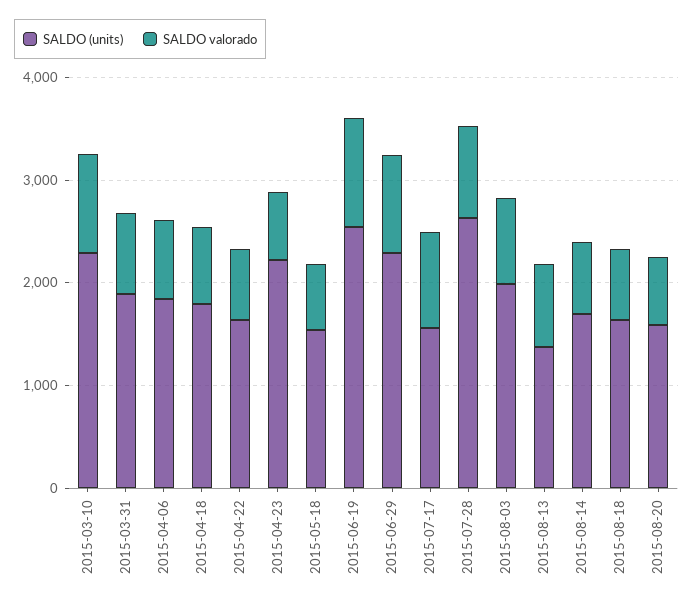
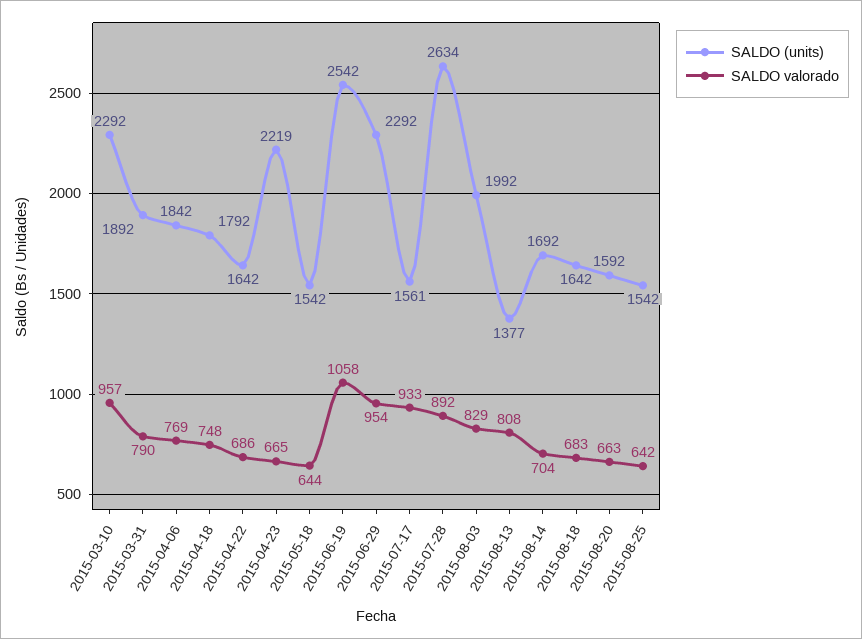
SALDO (units), 2015-08-25: none -> 1542
SALDO valorado, 2015-08-25: none -> 642

